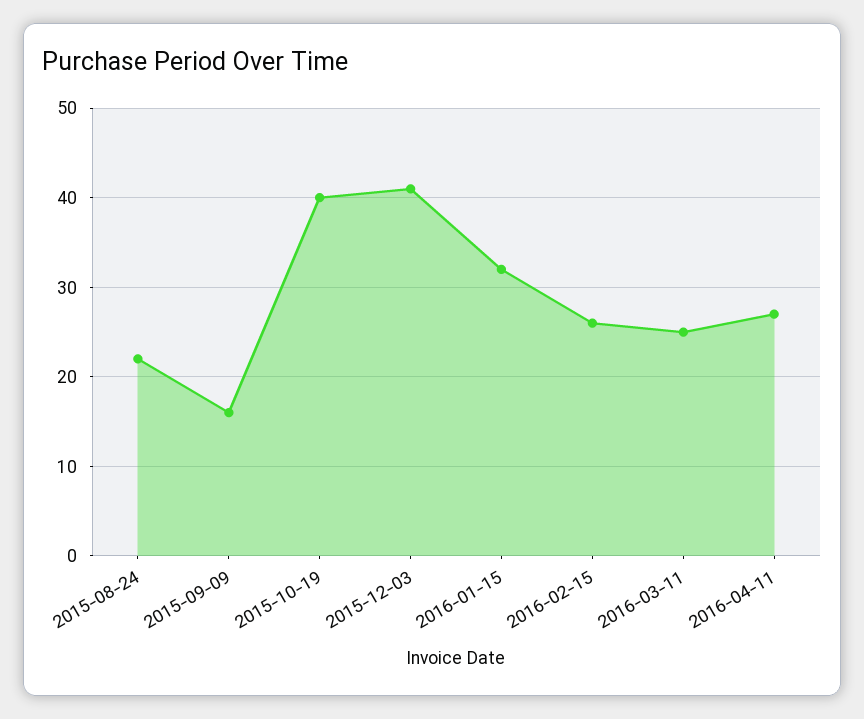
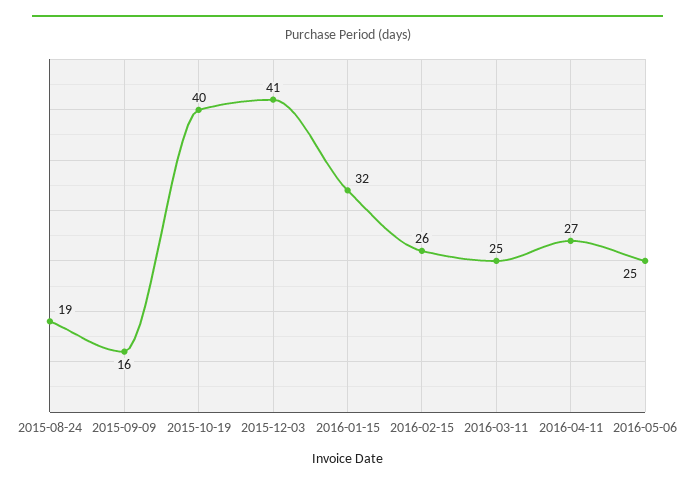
2015-08-24: 22 -> 19
2016-05-06: none -> 25

